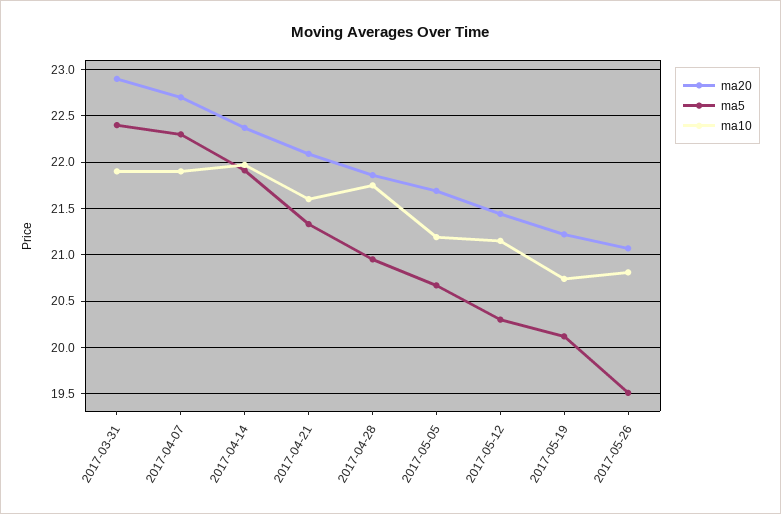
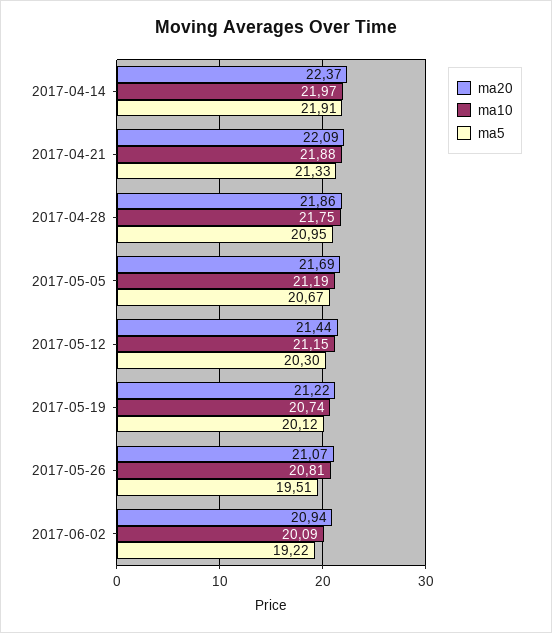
ma20, 2017-03-31: 22.9 -> none
ma5, 2017-03-31: 22.4 -> none
ma10, 2017-03-31: 21.9 -> none
ma20, 2017-04-07: 22.7 -> none
ma5, 2017-04-07: 22.3 -> none
ma10, 2017-04-07: 21.9 -> none
ma10, 2017-04-21: 21.6 -> 21.88
ma20, 2017-06-02: none -> 20.94
ma10, 2017-06-02: none -> 20.09
ma5, 2017-06-02: none -> 19.22

